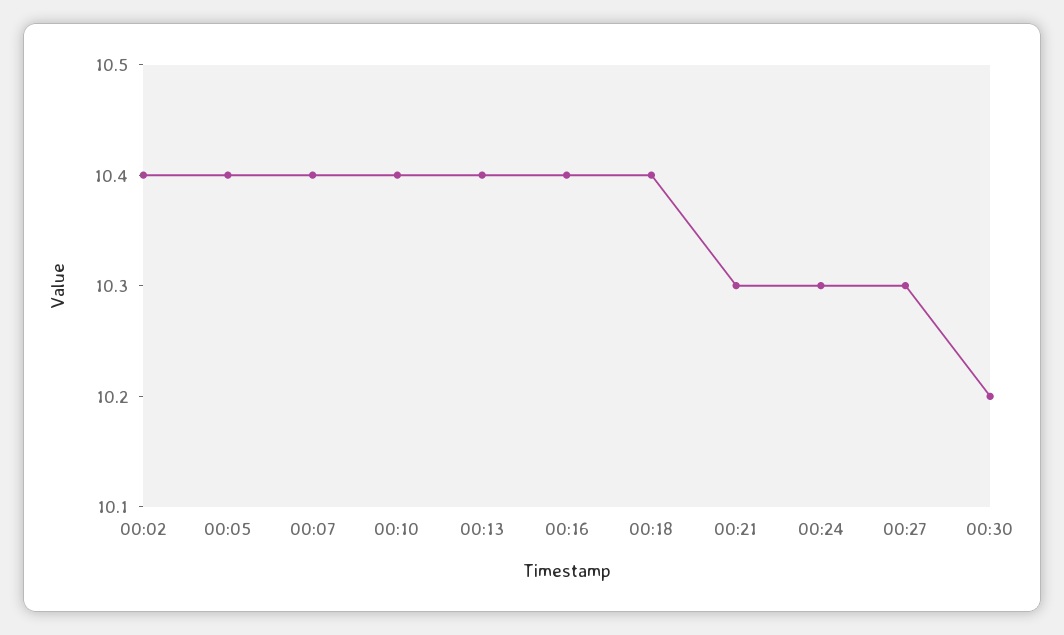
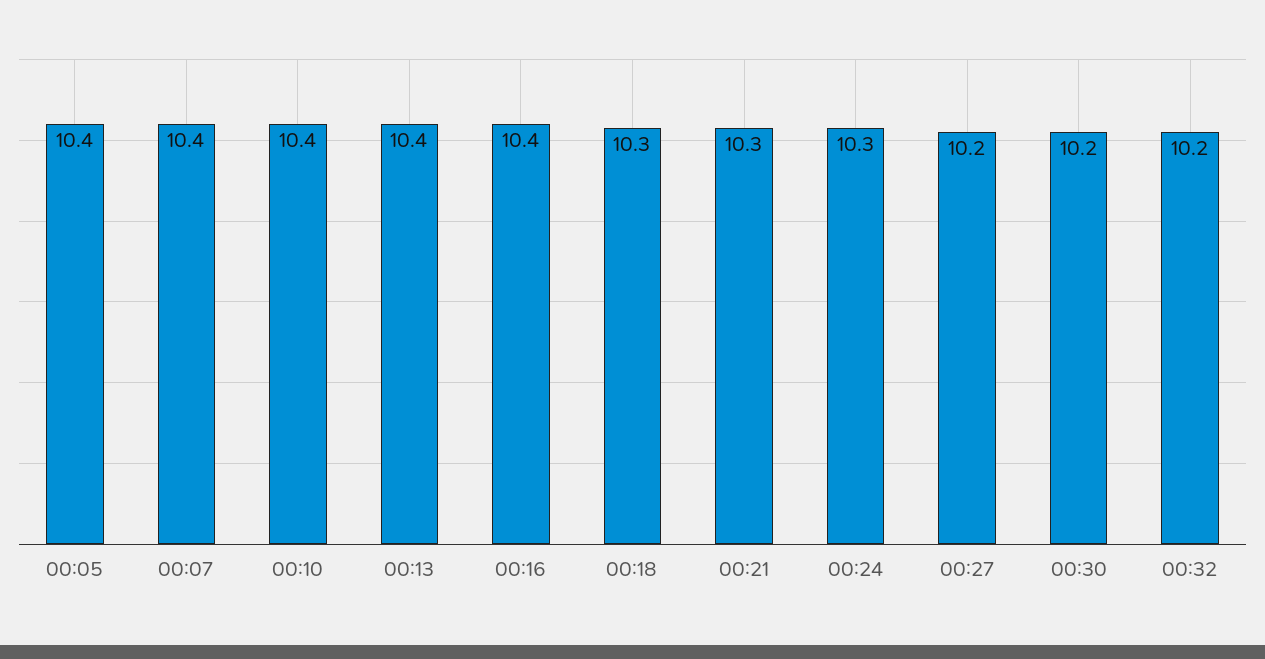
00:02: 10.4 -> none
00:18: 10.4 -> 10.3
00:27: 10.3 -> 10.2
00:32: none -> 10.2

